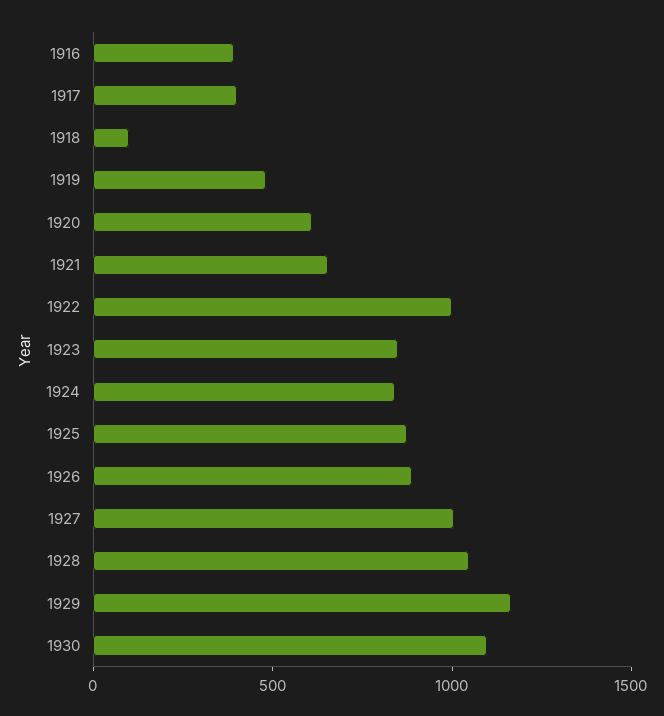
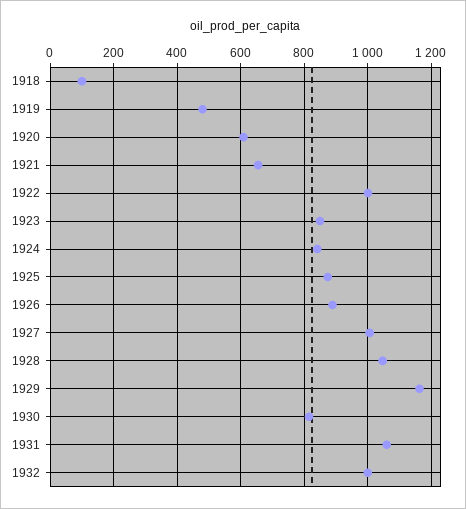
1916: 400 -> none
1917: 400 -> none
1930: 1100 -> 820
1931: none -> 1060
1932: none -> 1000

